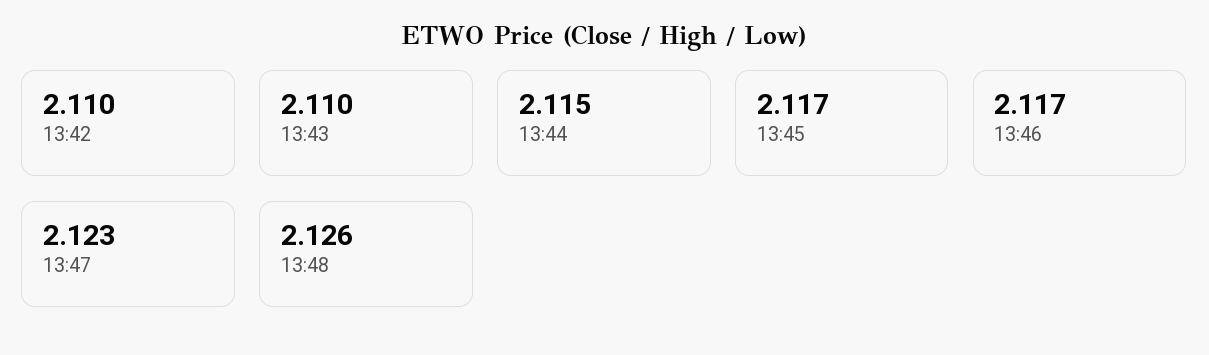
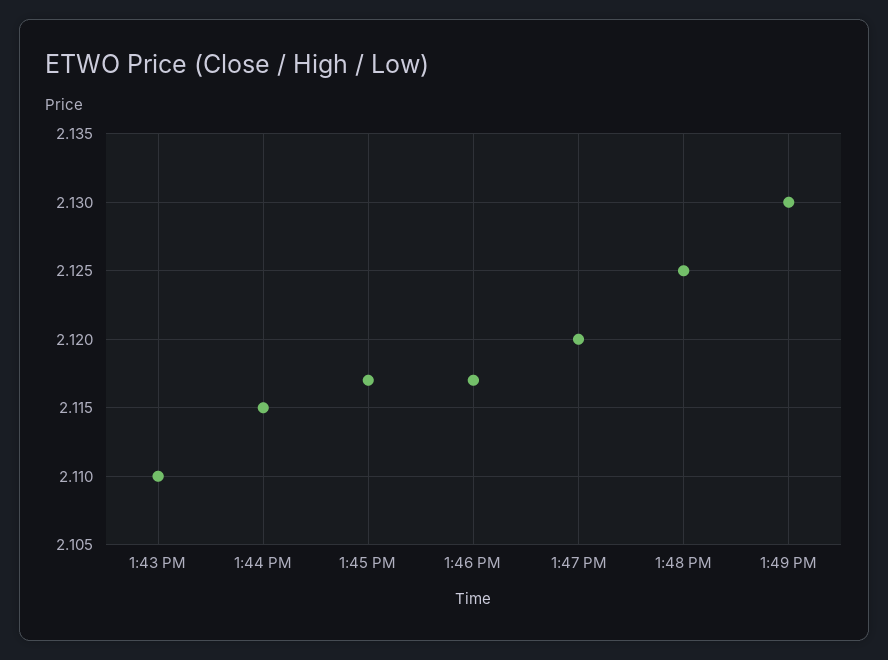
13:42: 2.11 -> none
13:47: 2.123 -> 2.12
13:48: 2.126 -> 2.125
1:49 PM: none -> 2.13

